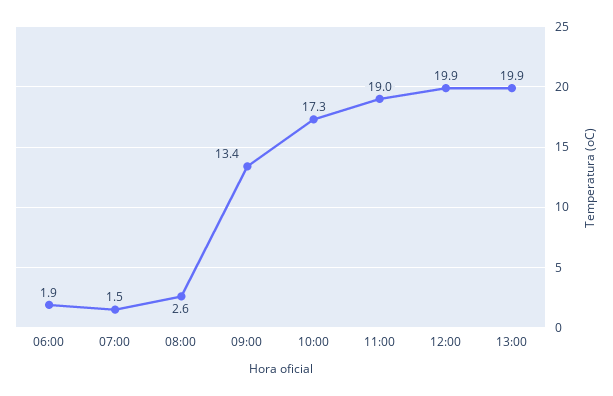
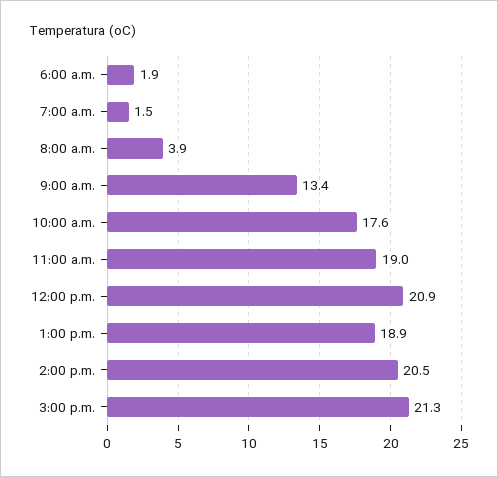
08:00: 2.6 -> 3.9
10:00: 17.3 -> 17.6
12:00: 19.9 -> 20.9
13:00: 19.9 -> 18.9
2:00 p.m.: none -> 20.5
3:00 p.m.: none -> 21.3

